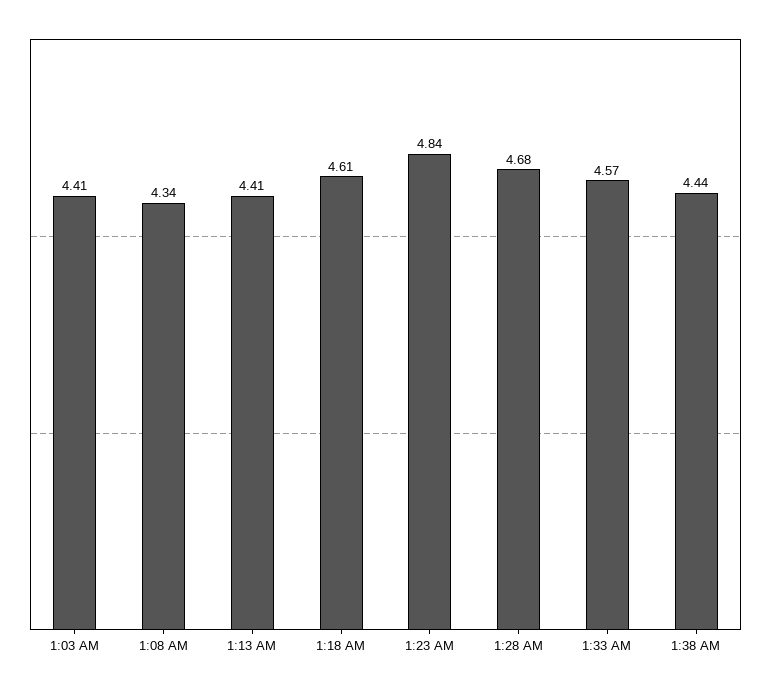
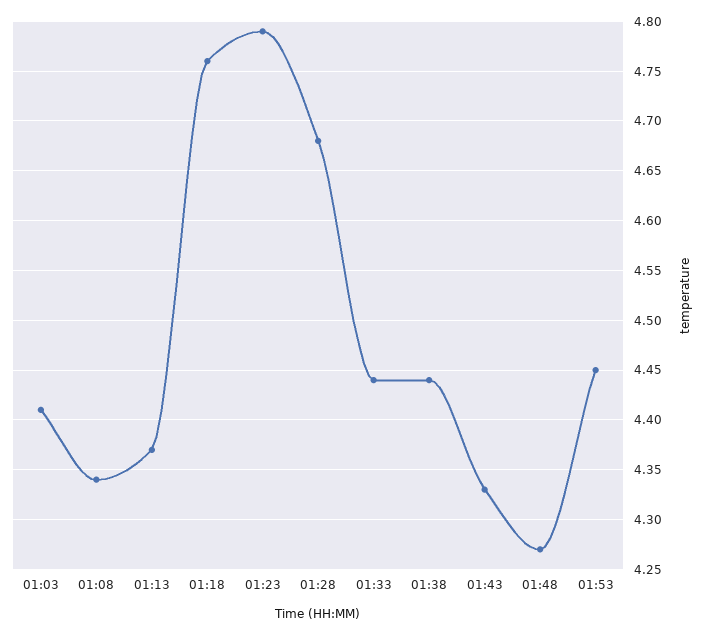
1:13 AM: 4.41 -> 4.37
1:18 AM: 4.61 -> 4.76
1:23 AM: 4.84 -> 4.79
1:33 AM: 4.57 -> 4.44
01:43: none -> 4.33
01:48: none -> 4.27
01:53: none -> 4.45

